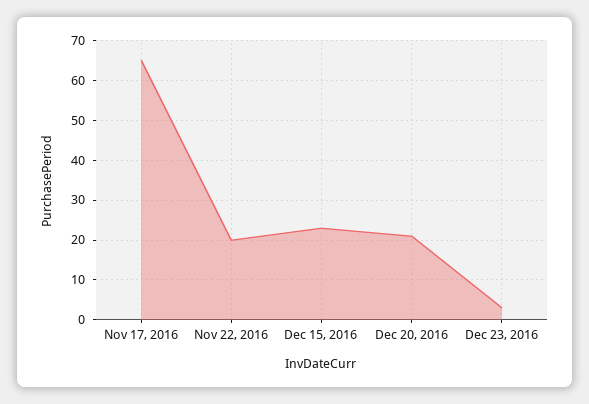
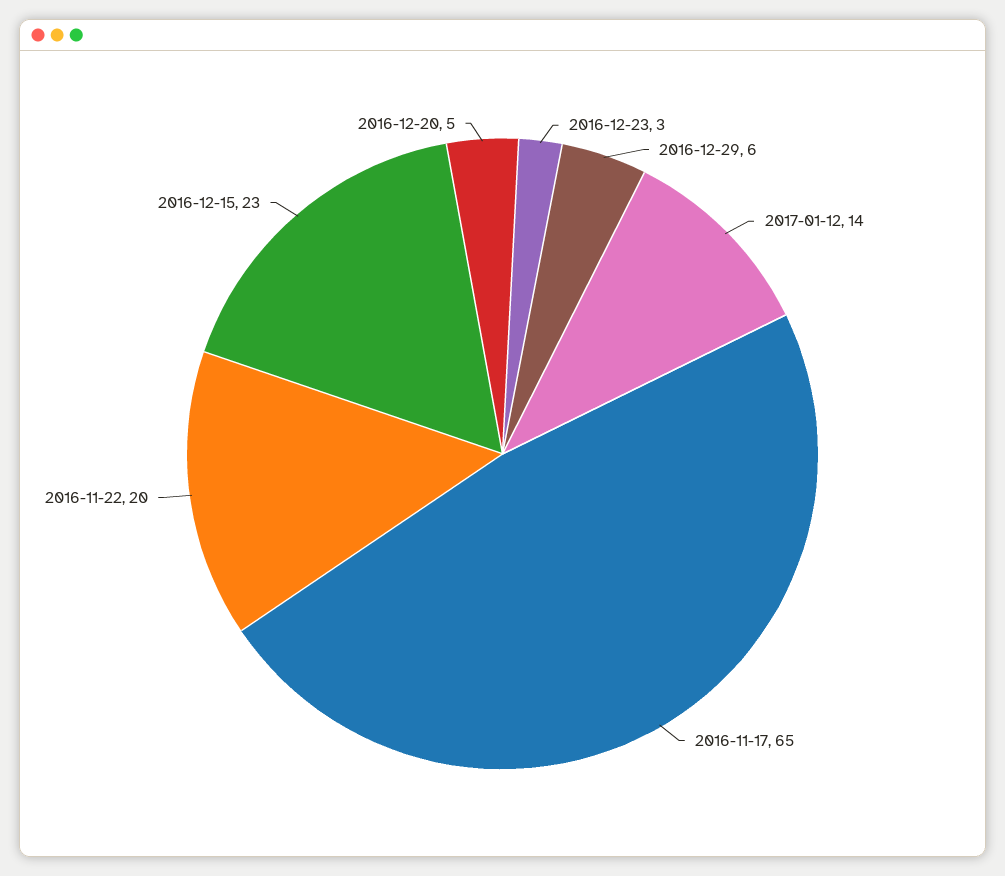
Dec 20, 2016: 20 -> 5
2016-12-29: none -> 6
2017-01-12: none -> 14

